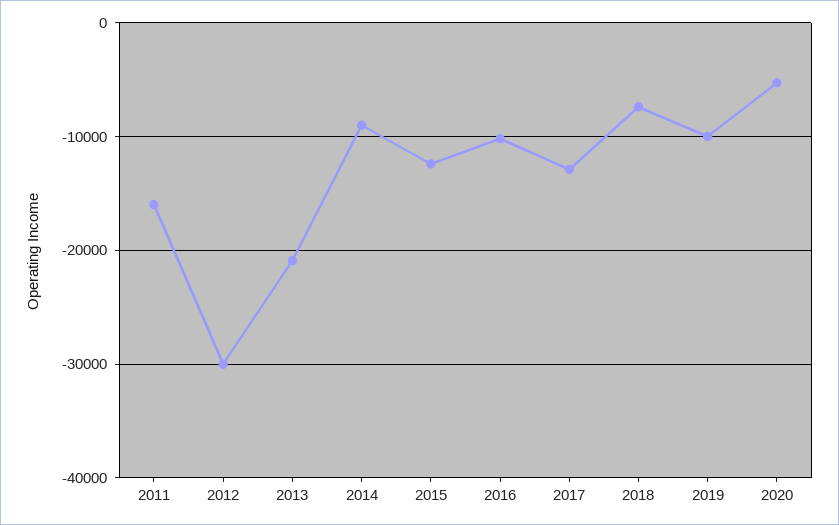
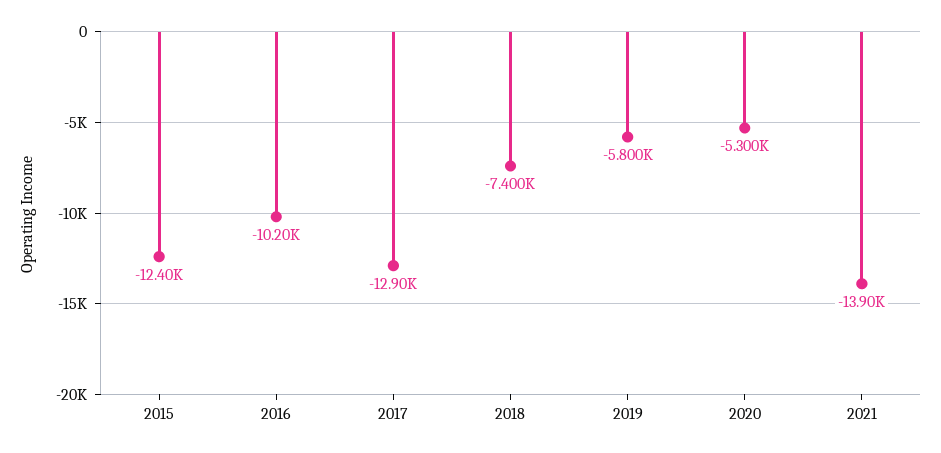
2011: -16000 -> none
2012: -30000 -> none
2013: -21000 -> none
2014: -9000 -> none
2019: -10000 -> -5800
2021: none -> -13900

